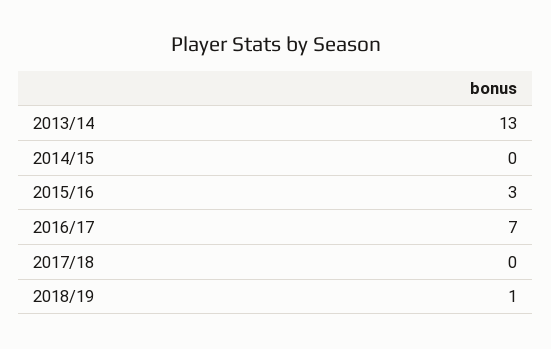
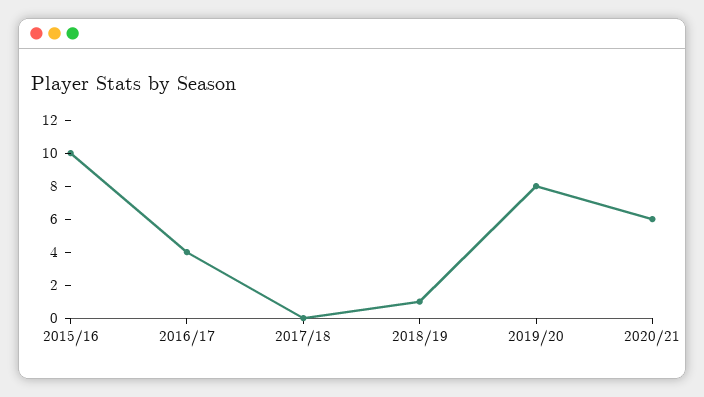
2013/14: 13 -> none
2014/15: 0 -> none
2015/16: 3 -> 10
2016/17: 7 -> 4
2019/20: none -> 8
2020/21: none -> 6

